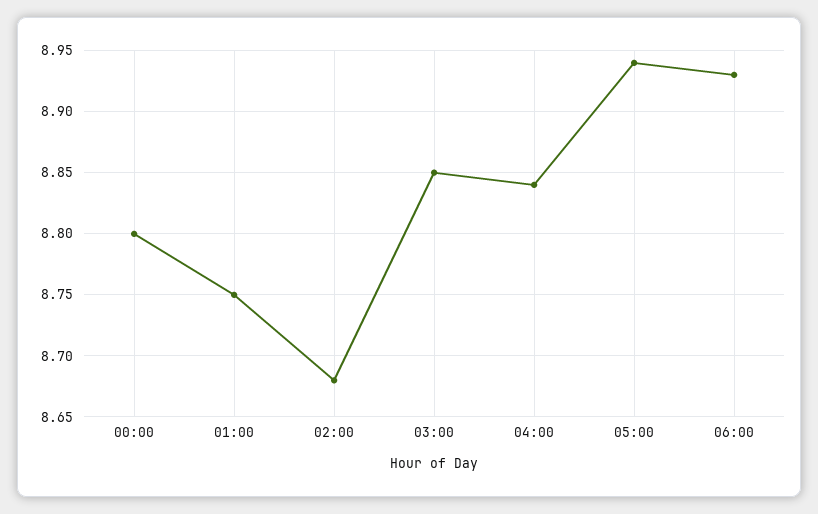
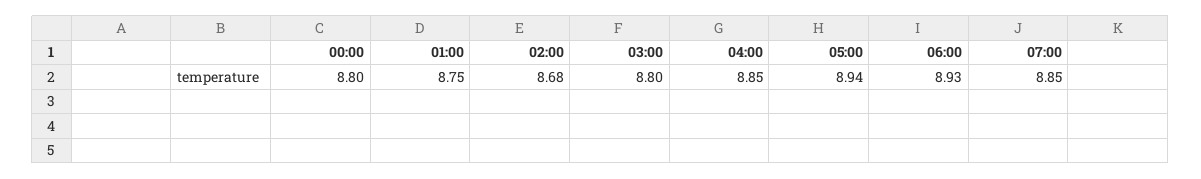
03:00: 8.85 -> 8.8
04:00: 8.84 -> 8.85
07:00: none -> 8.85

